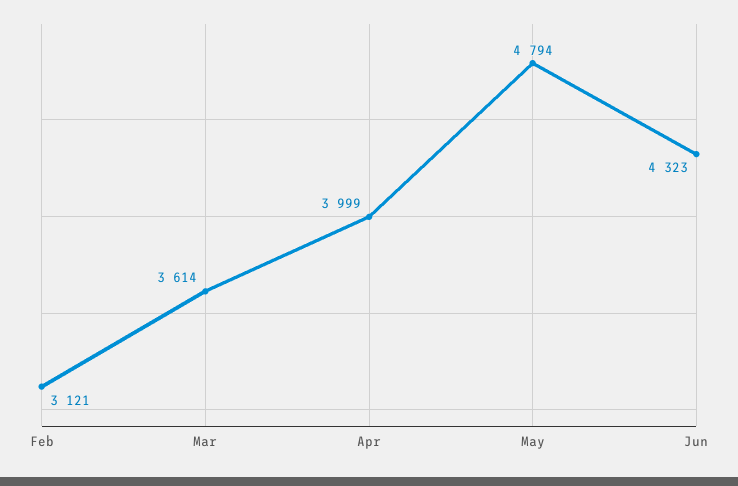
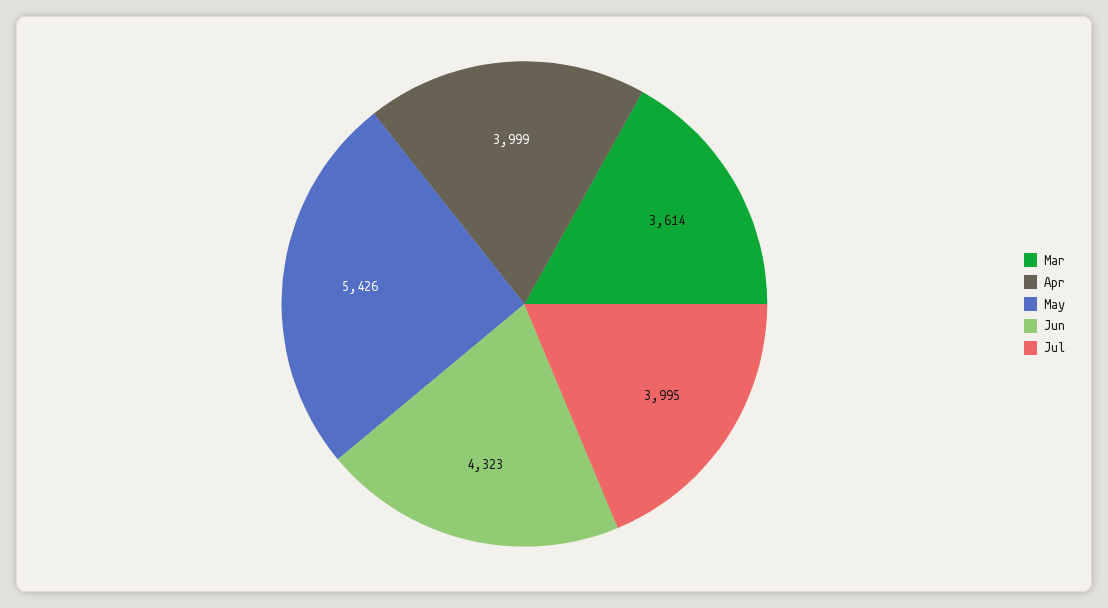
Feb: 3121 -> none
May: 4794 -> 5426
Jul: none -> 3995

